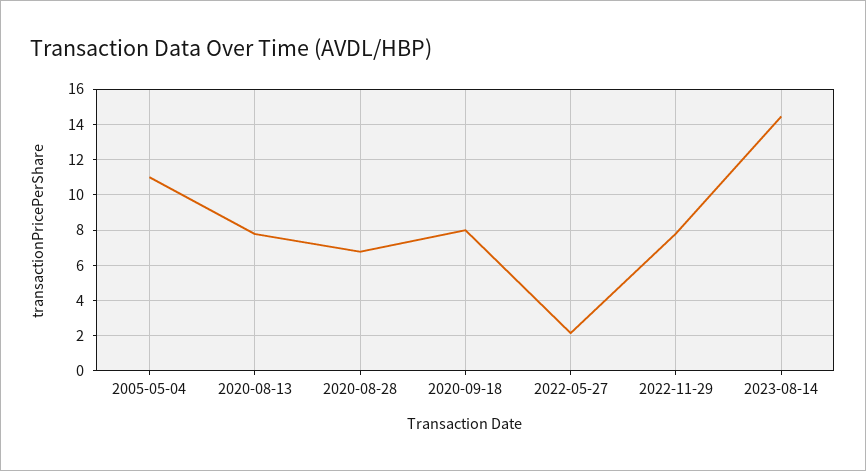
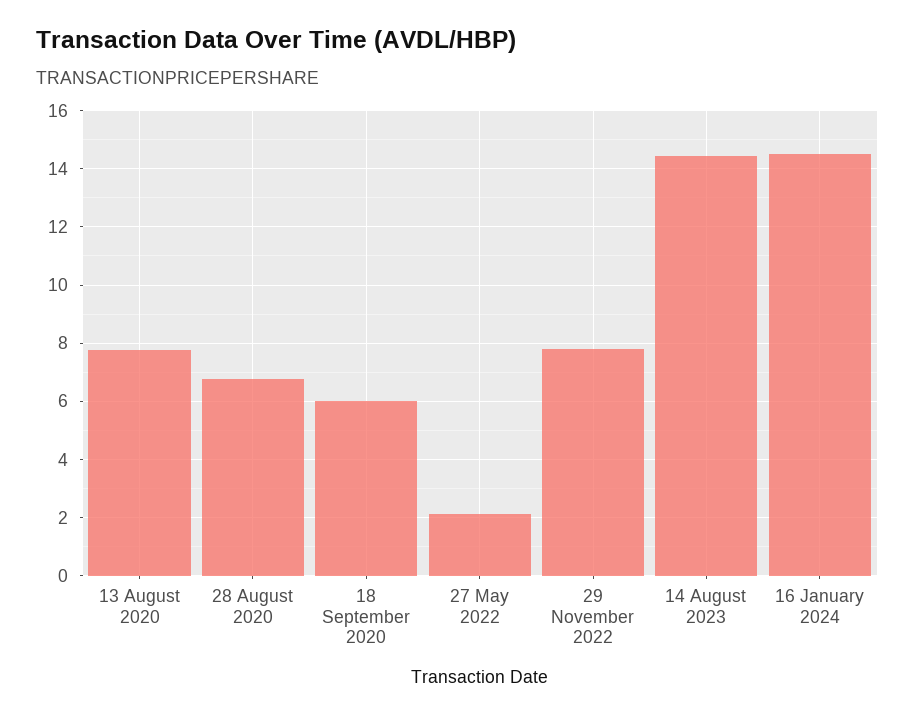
2005-05-04: 11 -> none
2020-09-18: 8 -> 6
16 January 2024: none -> 14.5

